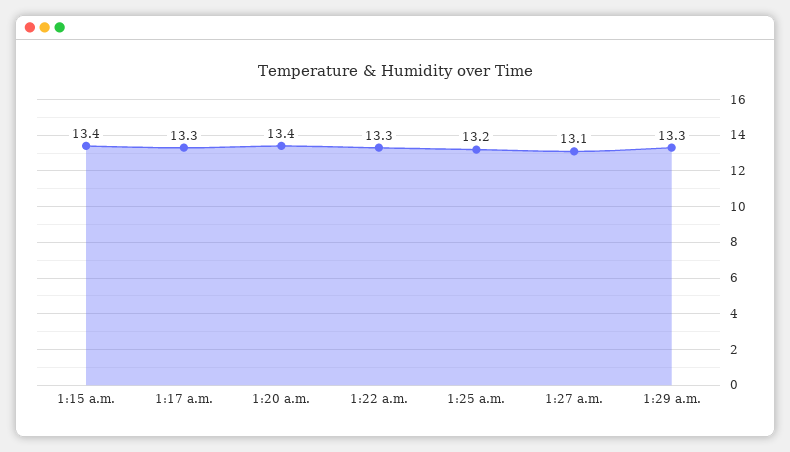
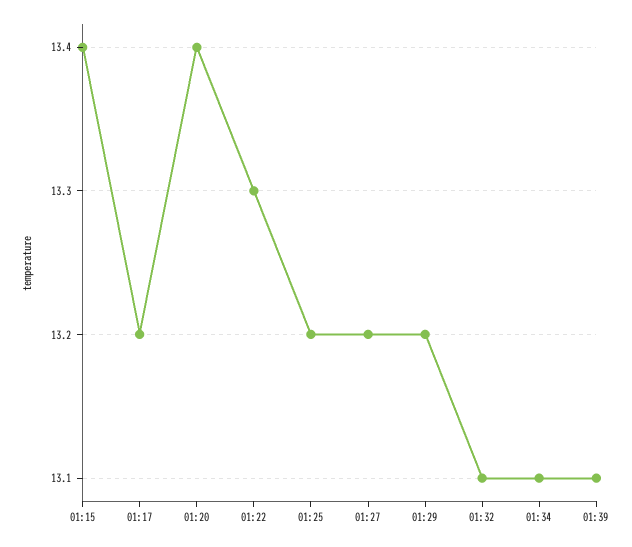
1:17 a.m.: 13.3 -> 13.2
1:27 a.m.: 13.1 -> 13.2
1:29 a.m.: 13.3 -> 13.2
01:32: none -> 13.1
01:34: none -> 13.1
01:39: none -> 13.1

